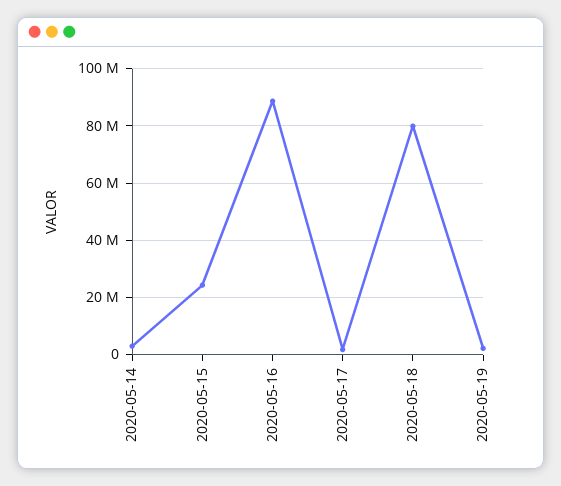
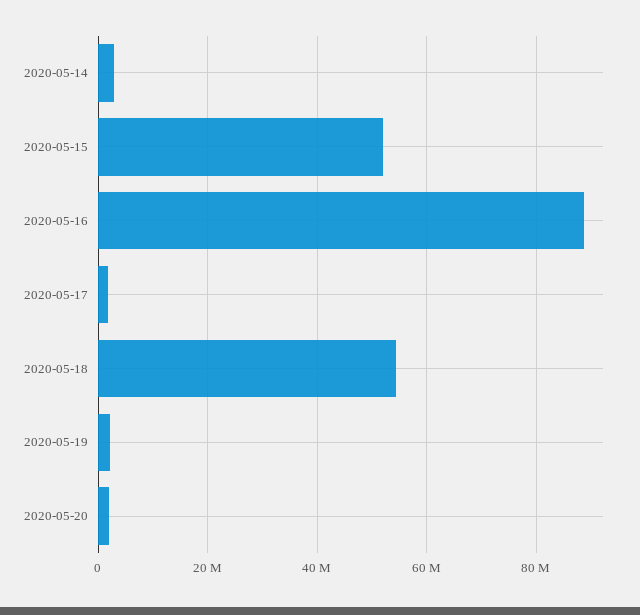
2020-05-15: 25000000 -> 52000000
2020-05-18: 80000000 -> 54000000
2020-05-20: none -> 2000000

